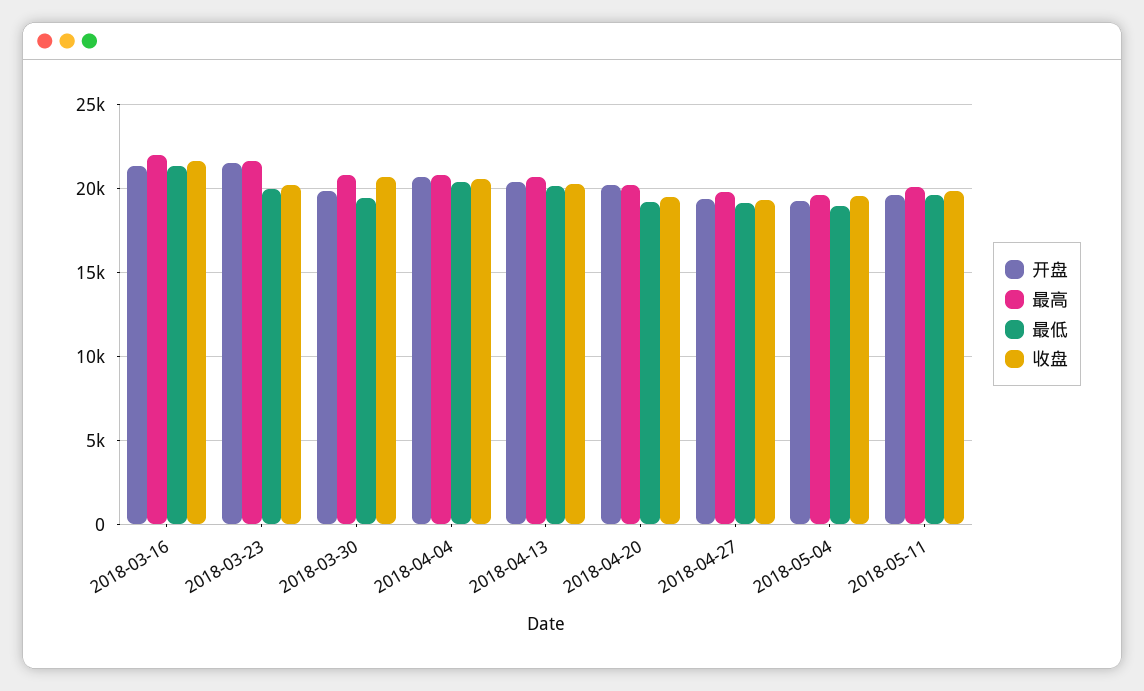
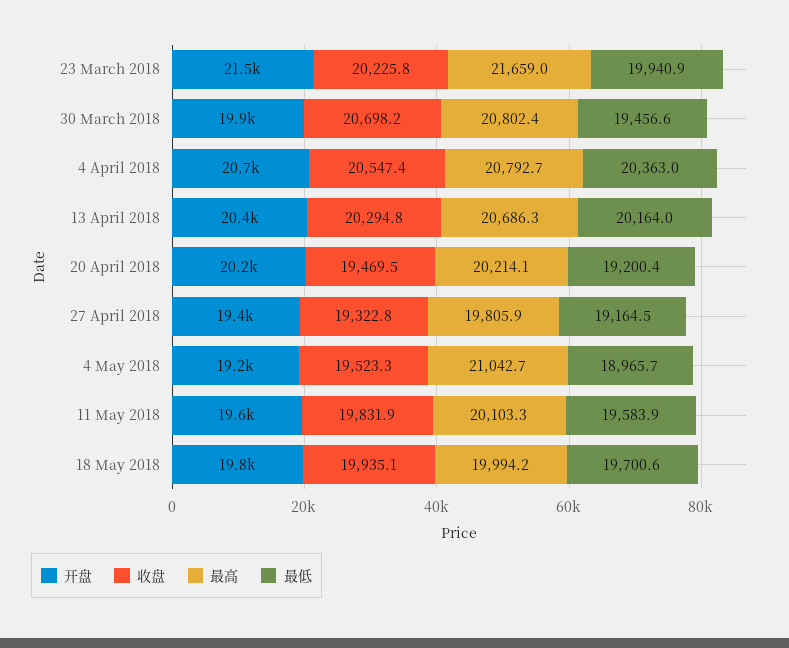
开盘, 2018-03-16: 21500 -> none
最高, 2018-03-16: 22000 -> none
最低, 2018-03-16: 21500 -> none
收盘, 2018-03-16: 21500 -> none
最高, 2018-05-04: 19500 -> 21042.7
开盘, 18 May 2018: none -> 19800
收盘, 18 May 2018: none -> 19935.1
最高, 18 May 2018: none -> 19994.2
最低, 18 May 2018: none -> 19700.6

